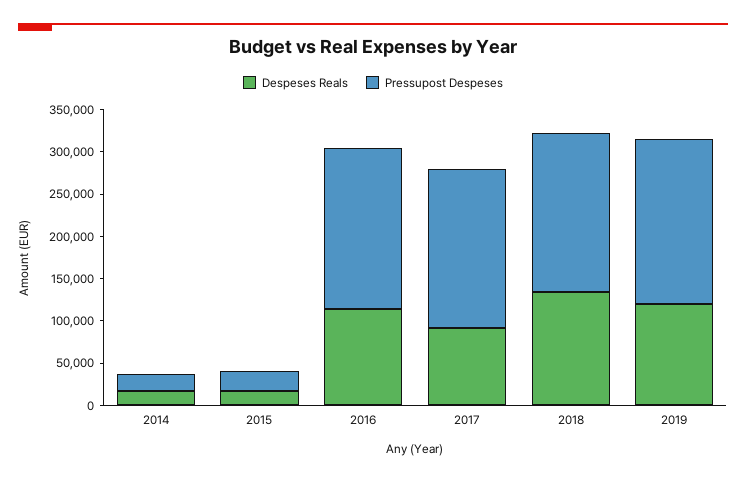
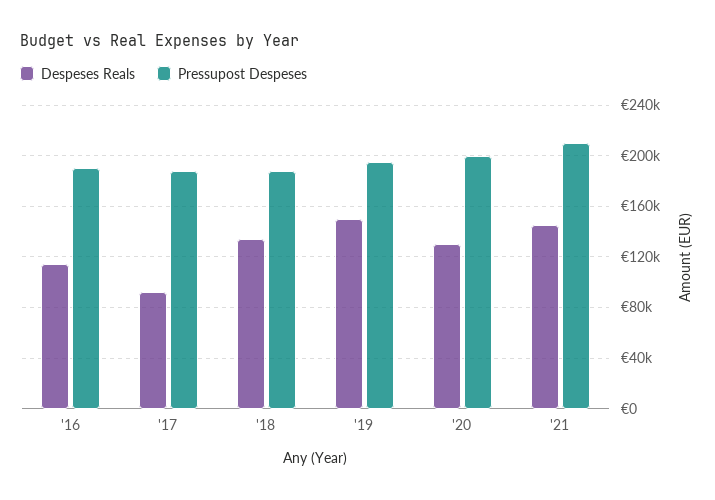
Despeses Reals, 2014: 20000 -> none
Pressupost Despeses, 2014: 20000 -> none
Despeses Reals, 2015: 20000 -> none
Pressupost Despeses, 2015: 20000 -> none
Despeses Reals, 2019: 120000 -> 150000
Despeses Reals, '20: none -> 130000
Pressupost Despeses, '20: none -> 200000
Despeses Reals, '21: none -> 145000
Pressupost Despeses, '21: none -> 210000

